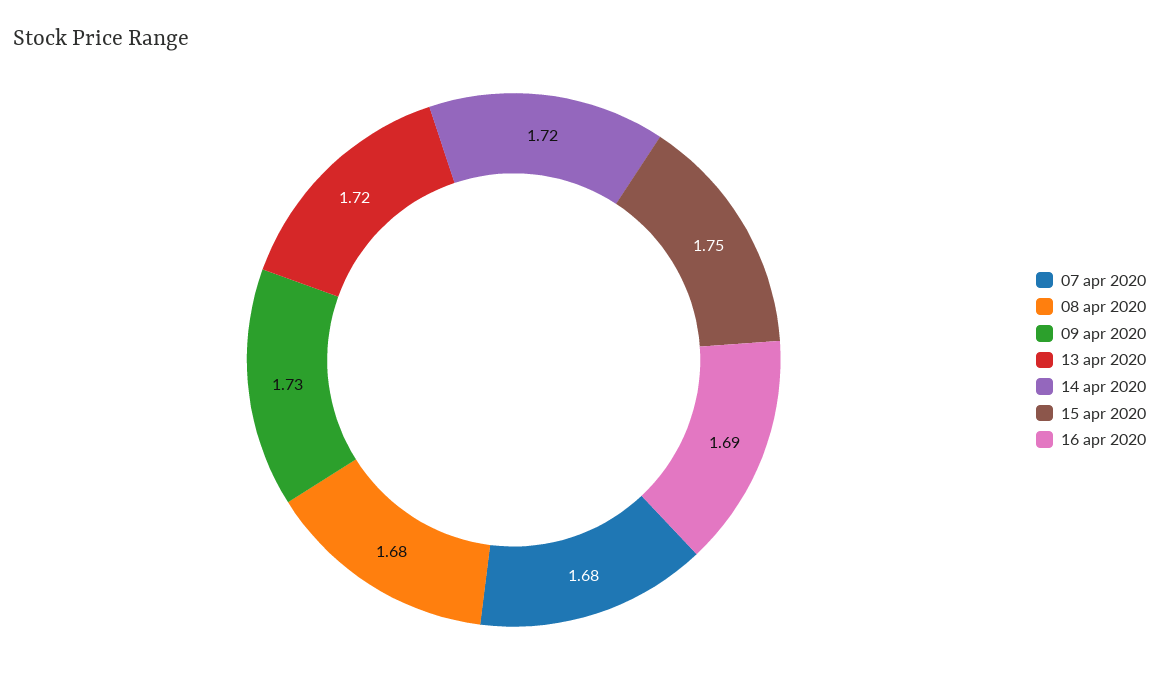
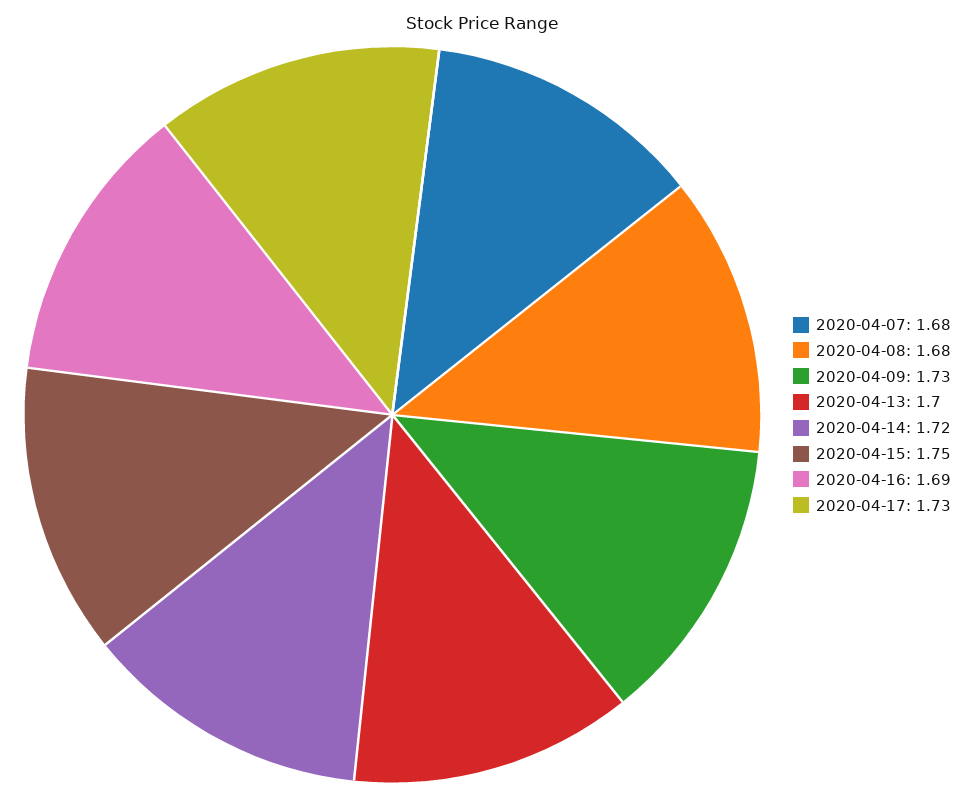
13 apr 2020: 1.72 -> 1.7
2020-04-17: none -> 1.73

